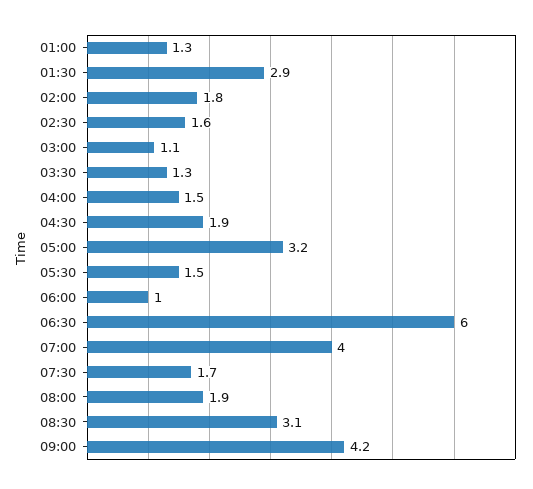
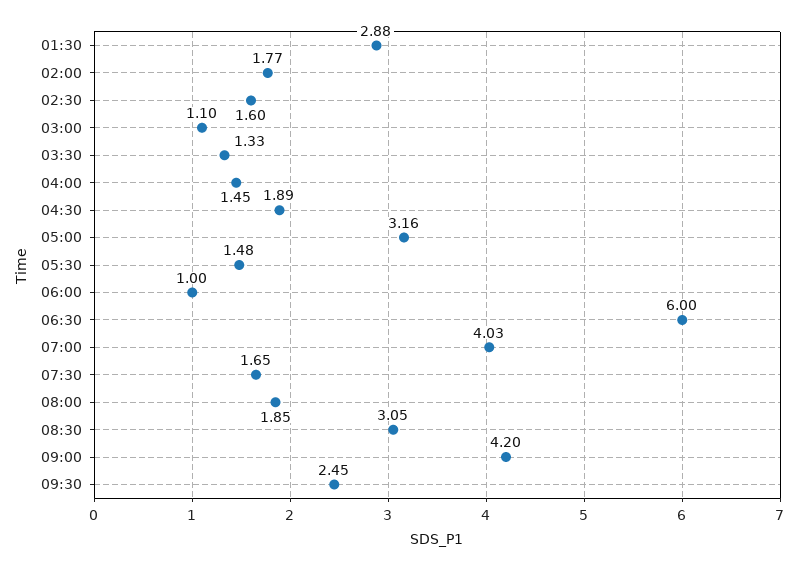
01:00: 1.3 -> none
09:30: none -> 2.45

